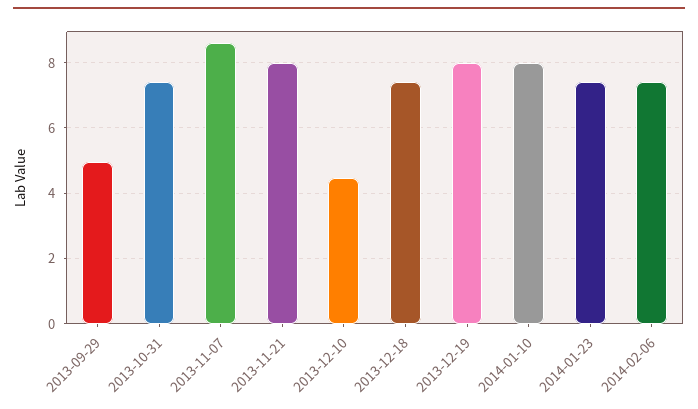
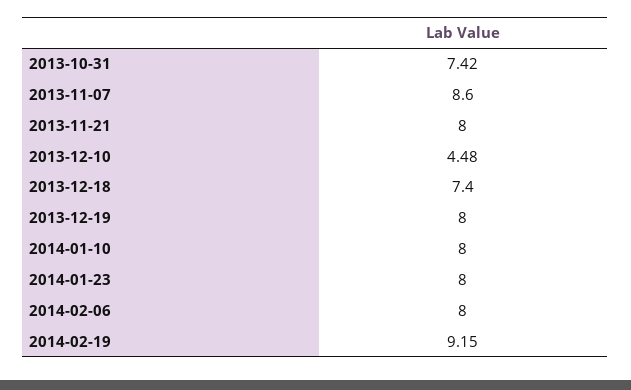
2013-09-29: 5 -> none
2014-01-23: 7.4 -> 8
2014-02-06: 7.4 -> 8
2014-02-19: none -> 9.15

